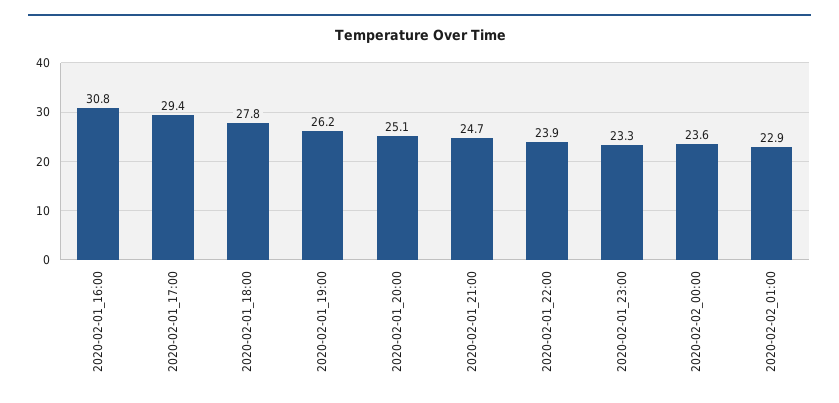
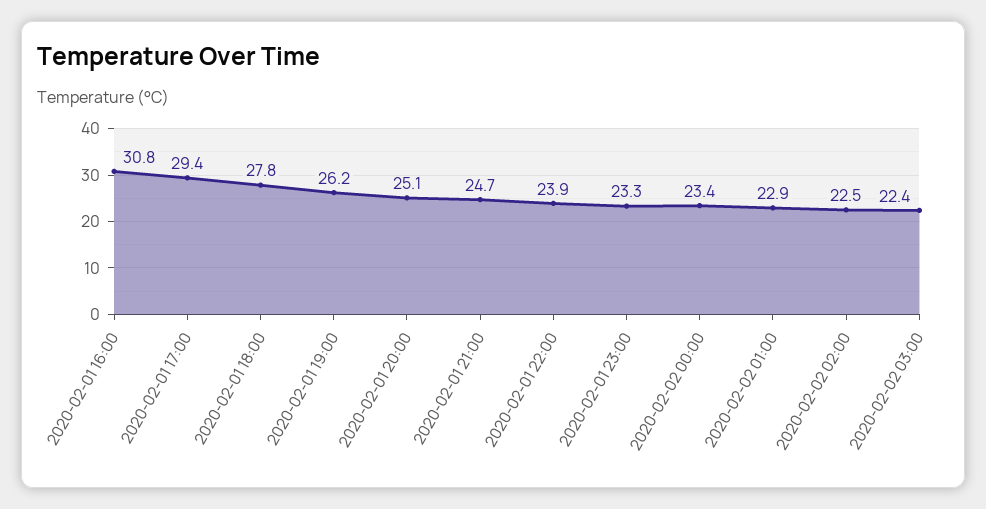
2020-02-02_00:00: 23.6 -> 23.4
2020-02-02 02:00: none -> 22.5
2020-02-02 03:00: none -> 22.4

